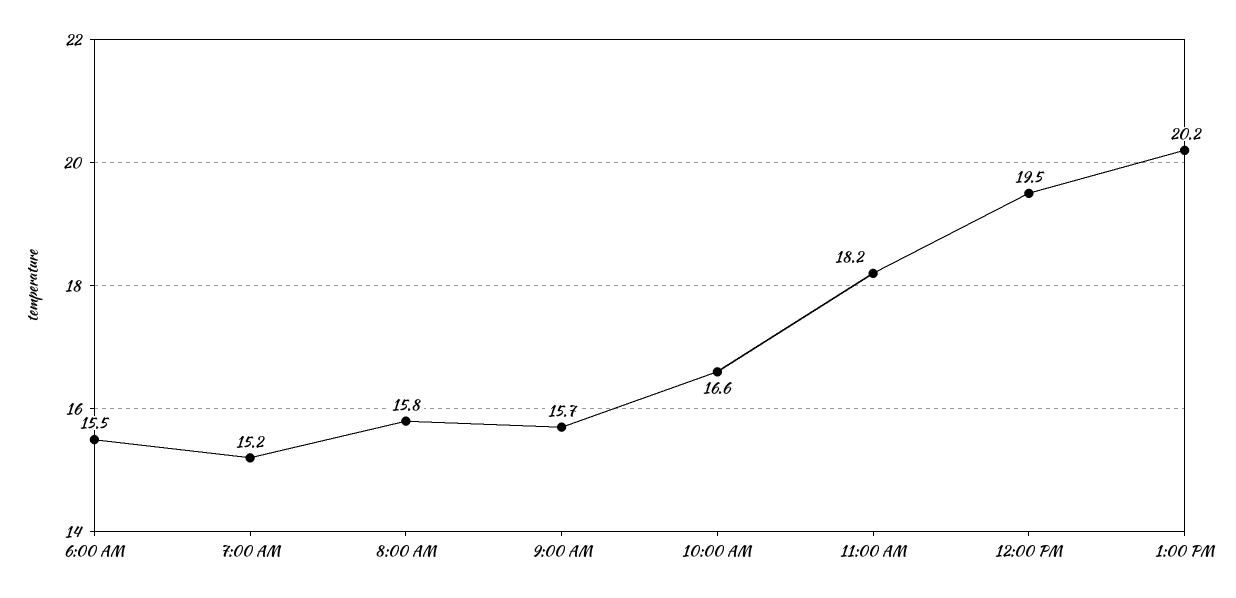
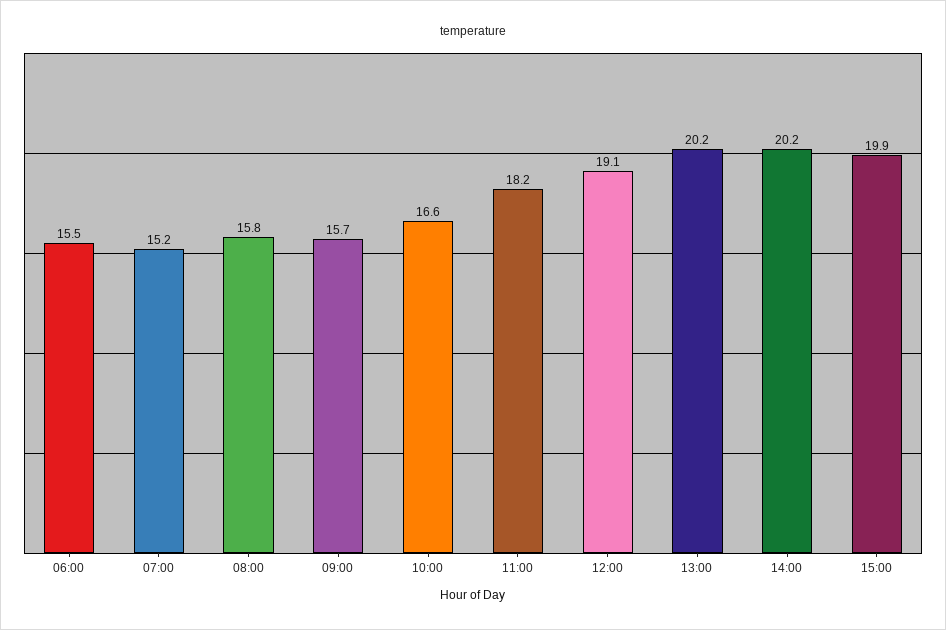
12:00 PM: 19.5 -> 19.1
14:00: none -> 20.2
15:00: none -> 19.9

